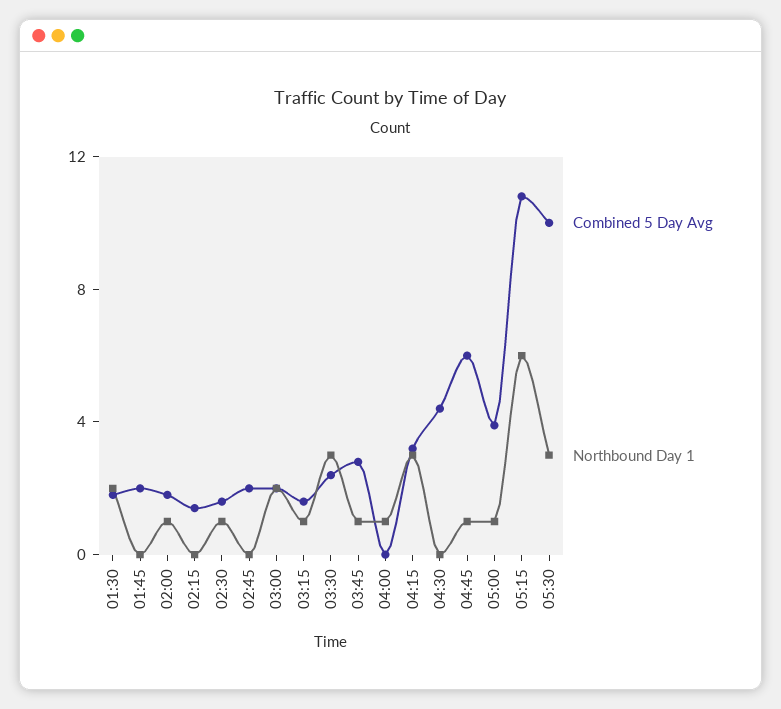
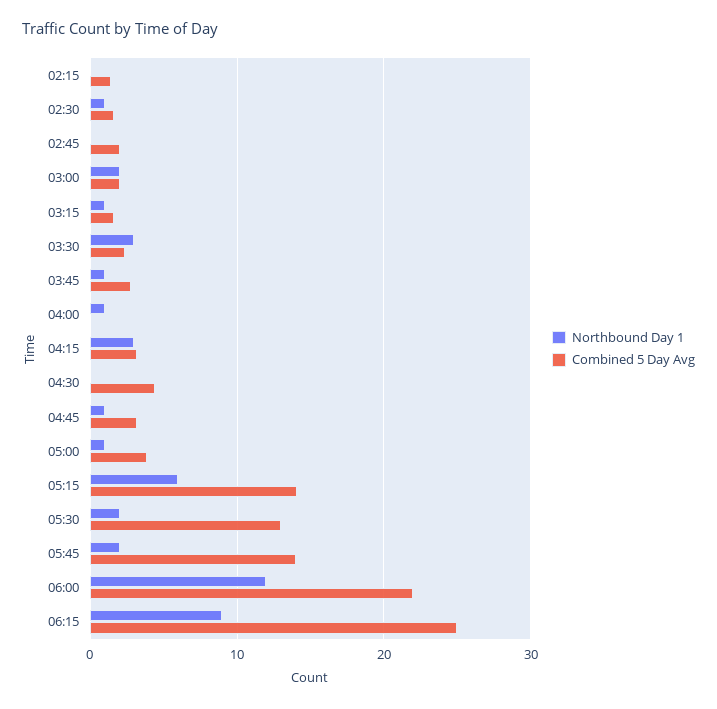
Combined 5 Day Avg, 01:30: 2 -> none
Northbound Day 1, 01:30: 2 -> none
Combined 5 Day Avg, 01:45: 2 -> none
Northbound Day 1, 01:45: 0 -> none
Combined 5 Day Avg, 02:00: 2 -> none
Northbound Day 1, 02:00: 1 -> none
Combined 5 Day Avg, 04:45: 6 -> 3
Combined 5 Day Avg, 05:15: 11 -> 14
Combined 5 Day Avg, 05:30: 10 -> 13
Northbound Day 1, 05:30: 3 -> 2
Northbound Day 1, 05:45: none -> 2
Combined 5 Day Avg, 05:45: none -> 14
Northbound Day 1, 06:00: none -> 12
Combined 5 Day Avg, 06:00: none -> 22
Northbound Day 1, 06:15: none -> 9
Combined 5 Day Avg, 06:15: none -> 25

